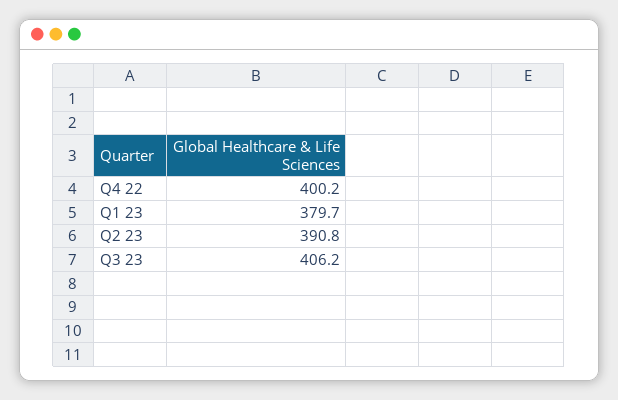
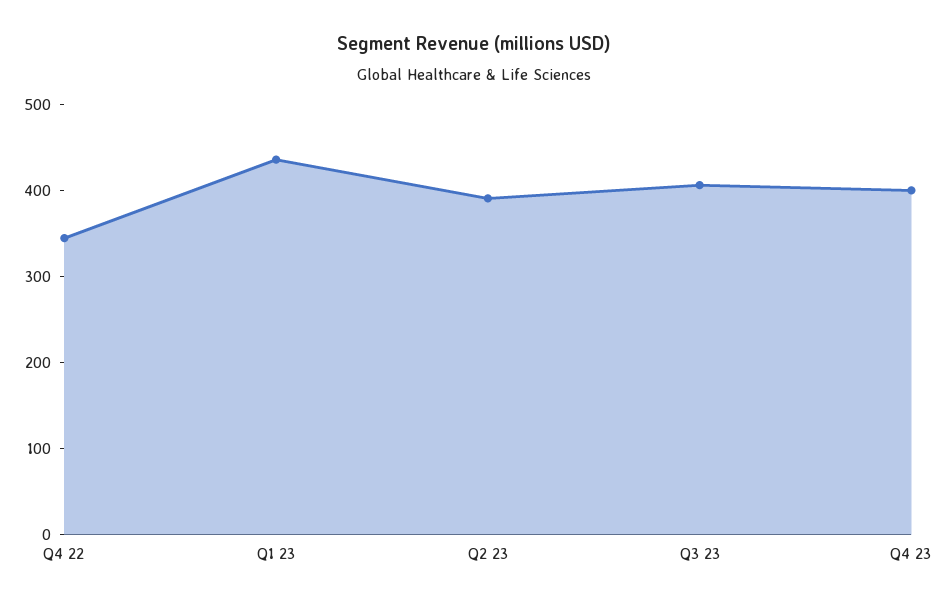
Q4 22: 400.2 -> 340
Q1 23: 379.7 -> 440
Q4 23: none -> 400

